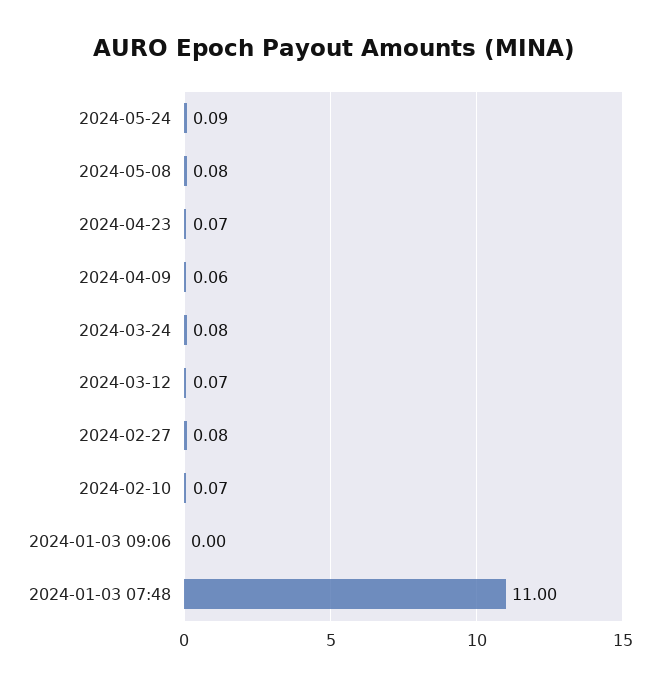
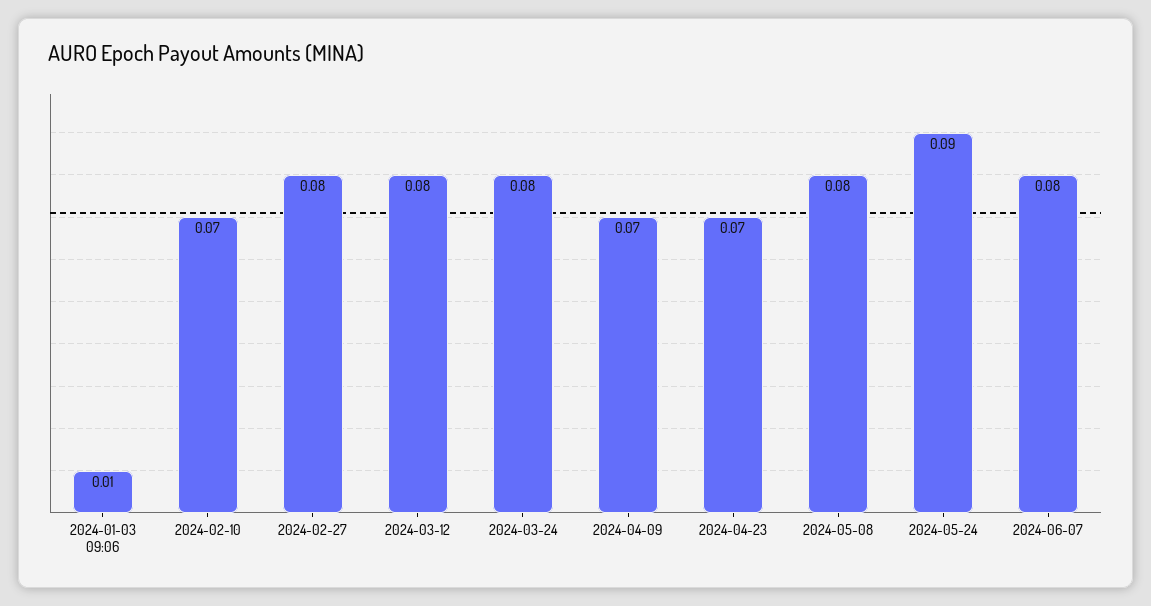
2024-04-09: 0.06 -> 0.07
2024-03-12: 0.07 -> 0.08
2024-01-03 09:06: 0 -> 0.01
2024-01-03 07:48: 11 -> none
2024-06-07: none -> 0.08

